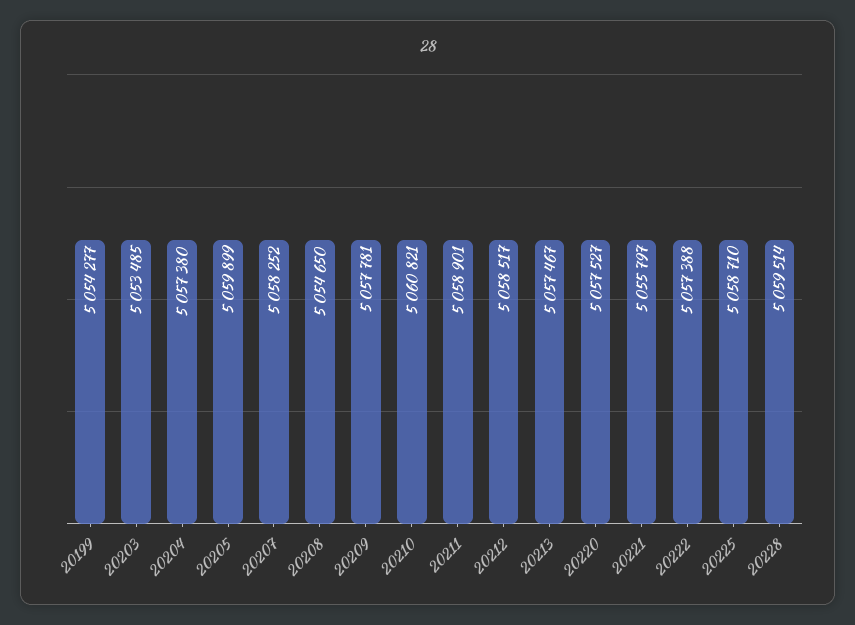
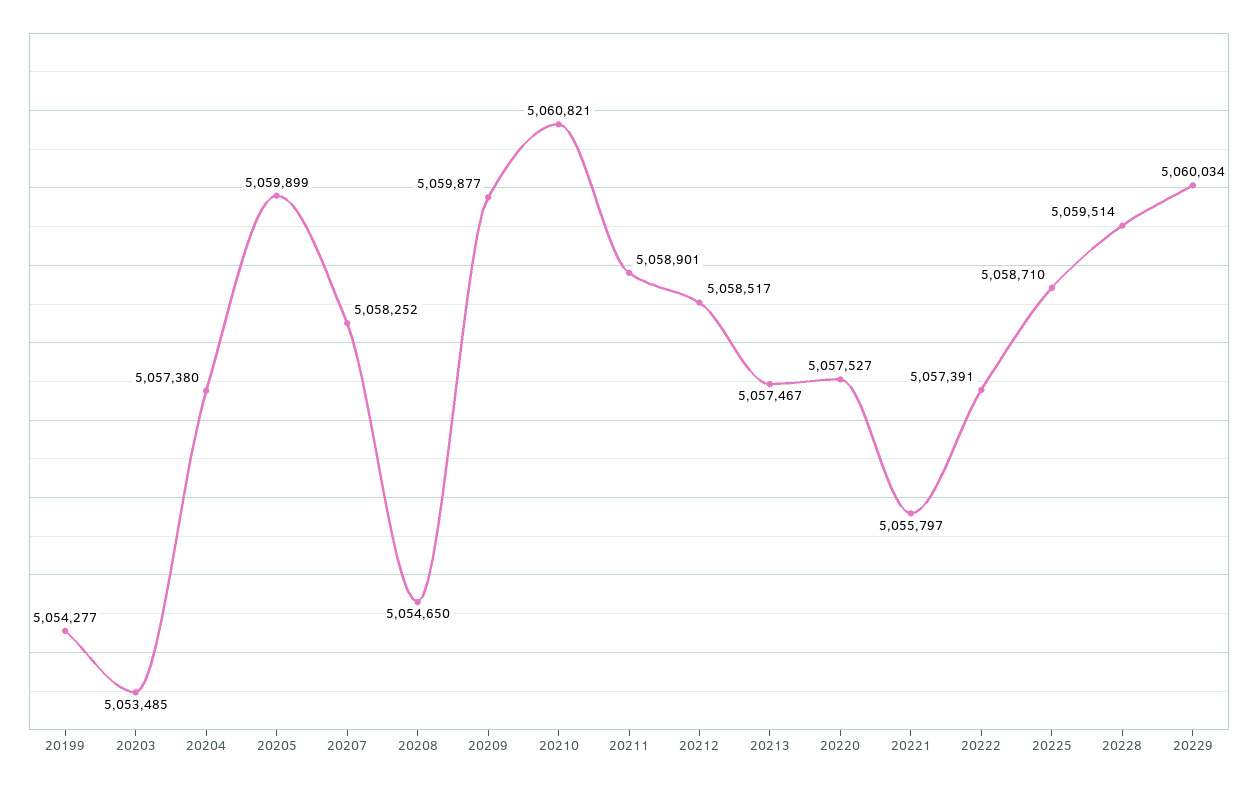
20209: 5057781 -> 5059877
20222: 5057388 -> 5057391
20229: none -> 5060034

